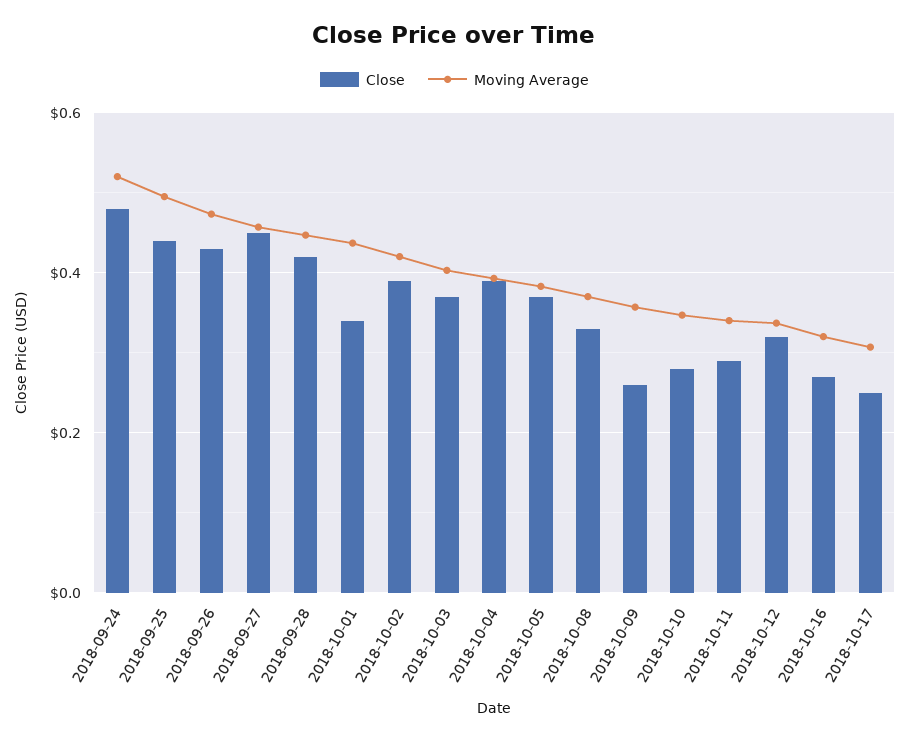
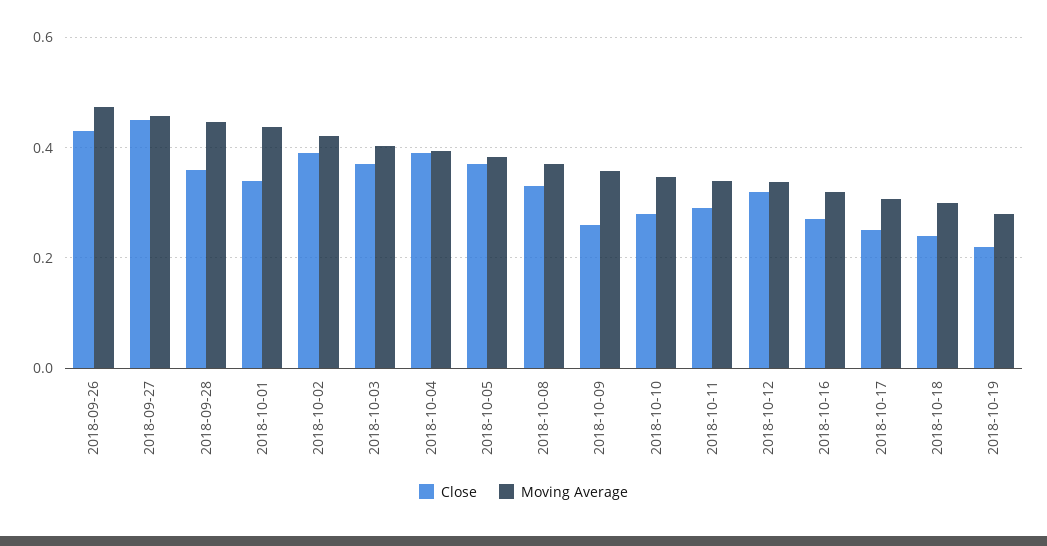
Close, 2018-09-24: 0.48 -> none
Moving Average, 2018-09-24: 0.52 -> none
Close, 2018-09-25: 0.44 -> none
Moving Average, 2018-09-25: 0.5 -> none
Close, 2018-09-28: 0.42 -> 0.36
Close, 2018-10-18: none -> 0.24
Moving Average, 2018-10-18: none -> 0.3
Close, 2018-10-19: none -> 0.22
Moving Average, 2018-10-19: none -> 0.28

